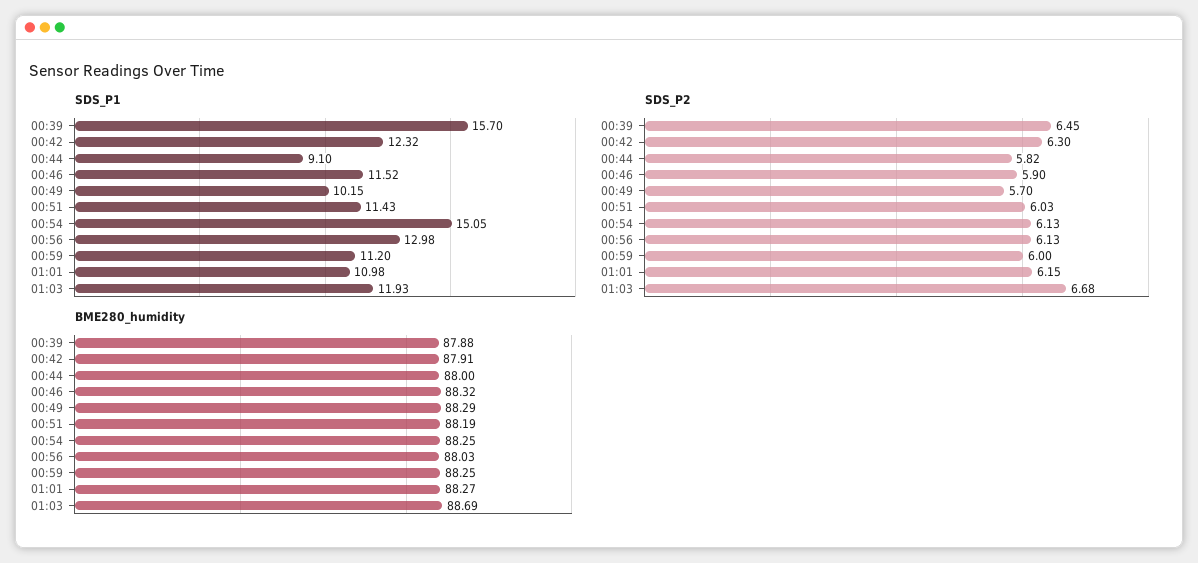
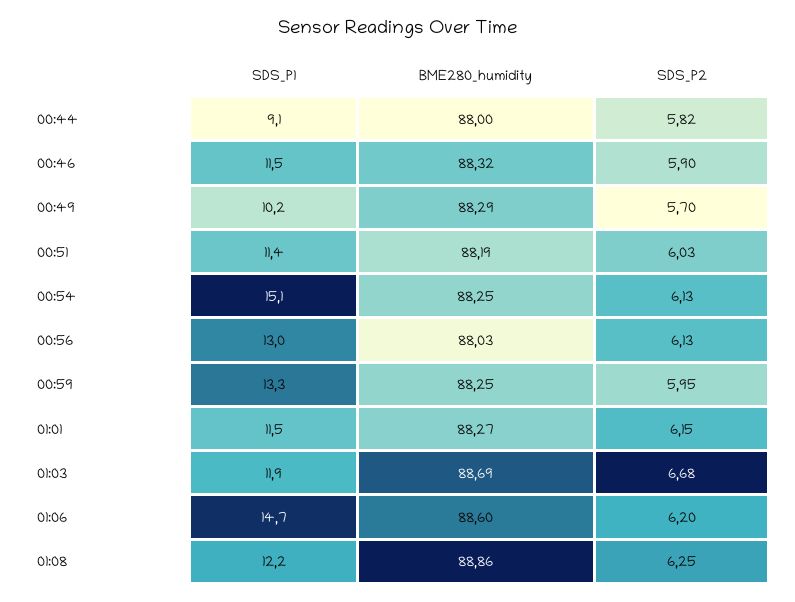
SDS_P1, 00:39: 15.7 -> none
SDS_P1, 00:42: 12.32 -> none
SDS_P1, 00:59: 11.2 -> 13.3
SDS_P1, 01:01: 10.98 -> 11.5
SDS_P2, 00:39: 6.45 -> none
SDS_P2, 00:42: 6.3 -> none
SDS_P2, 00:59: 6 -> 5.95
BME280_humidity, 00:39: 87.88 -> none
BME280_humidity, 00:42: 87.91 -> none
SDS_P1, 01:06: none -> 14.7
BME280_humidity, 01:06: none -> 88.6
SDS_P2, 01:06: none -> 6.2
SDS_P1, 01:08: none -> 12.2
BME280_humidity, 01:08: none -> 88.86
SDS_P2, 01:08: none -> 6.25

